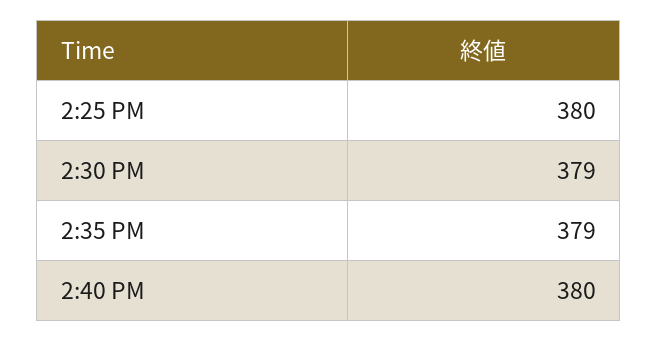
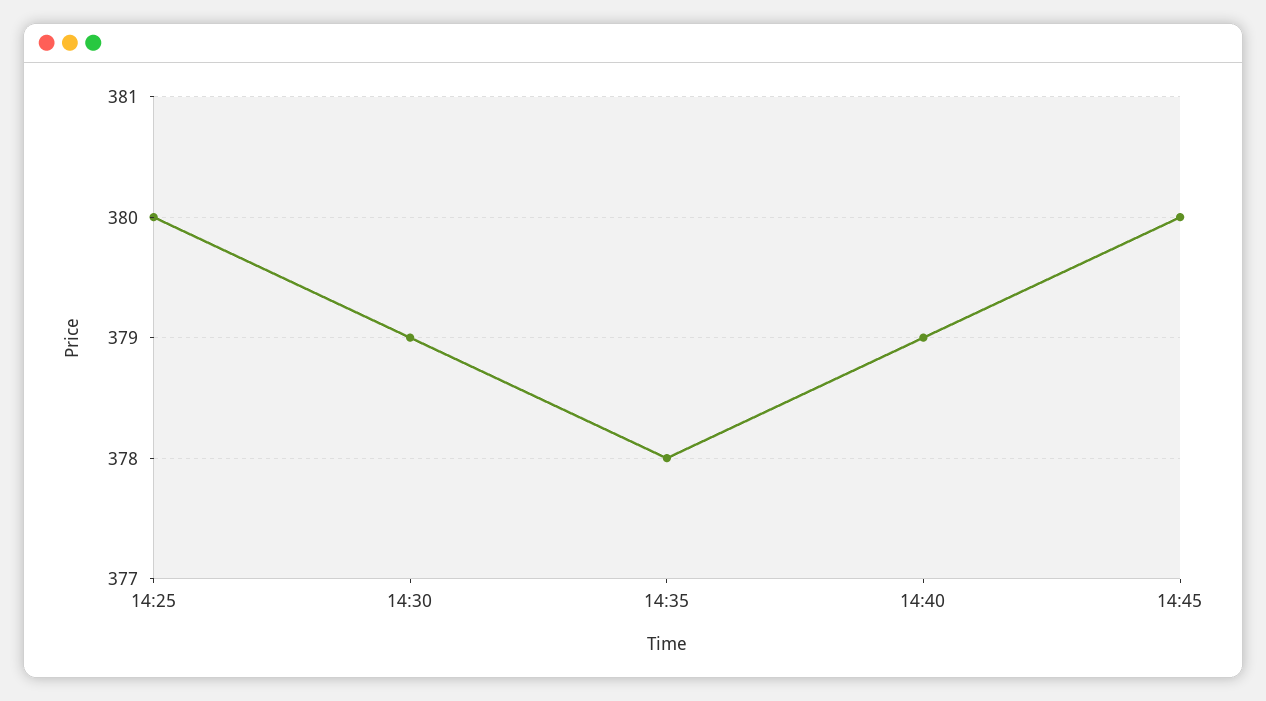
2:35 PM: 379 -> 378
2:40 PM: 380 -> 379
14:45: none -> 380

